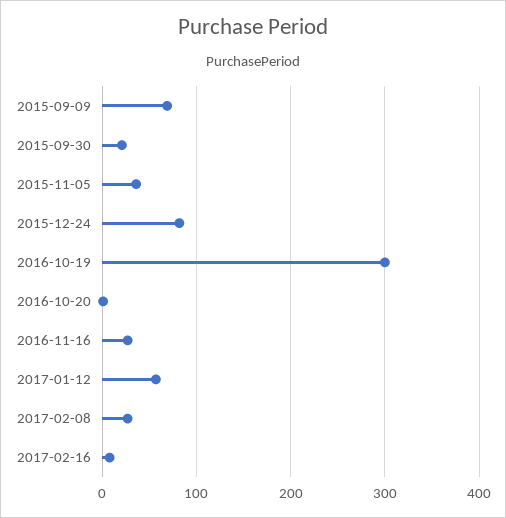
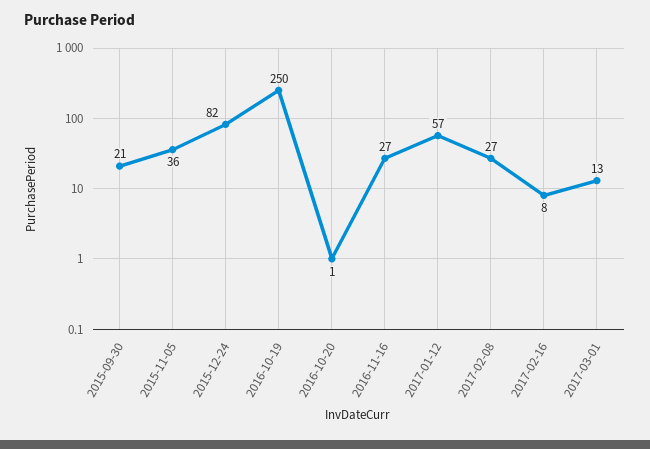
2015-09-09: 70 -> none
2016-10-19: 300 -> 250
2017-03-01: none -> 13

